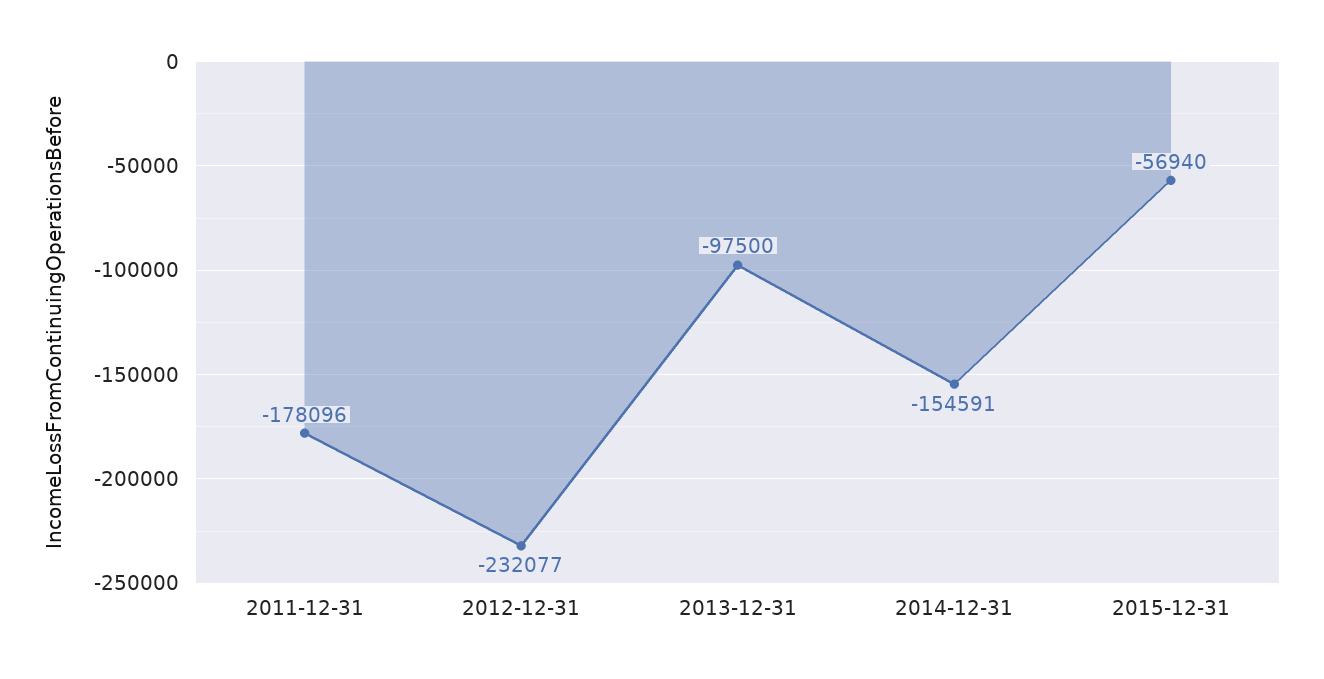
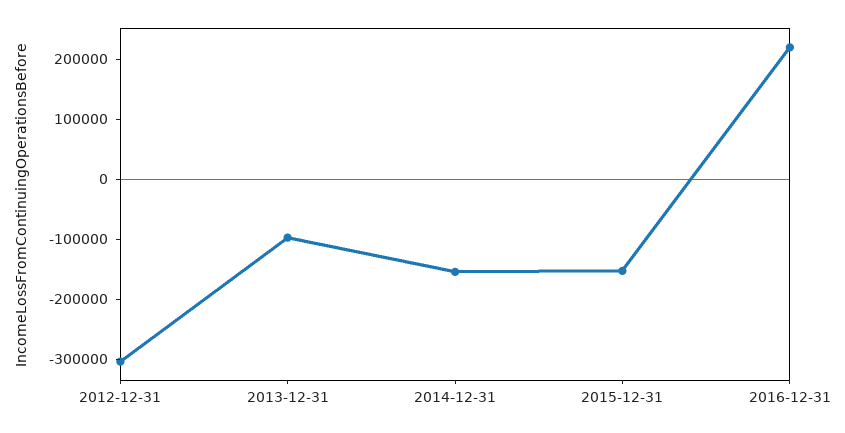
2011-12-31: -178096 -> none
2012-12-31: -232077 -> -300000
2015-12-31: -56940 -> -160000
2016-12-31: none -> 220000

